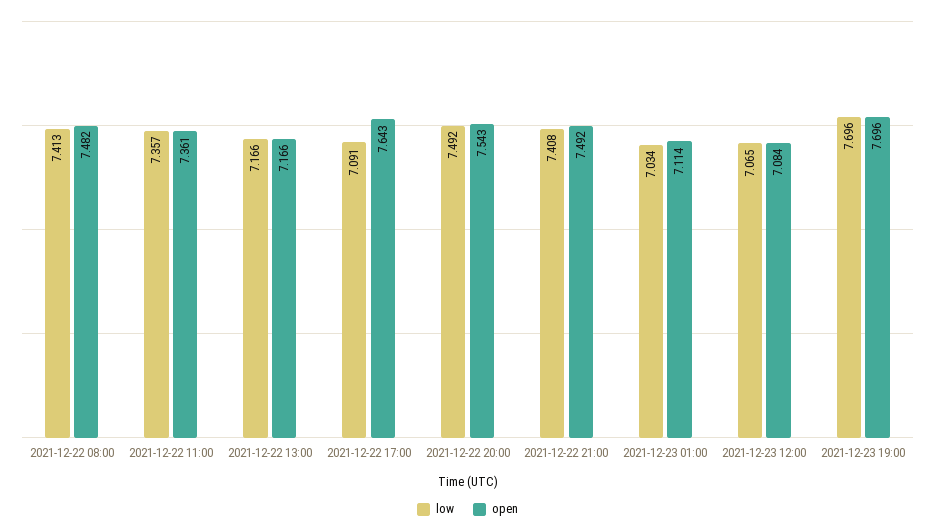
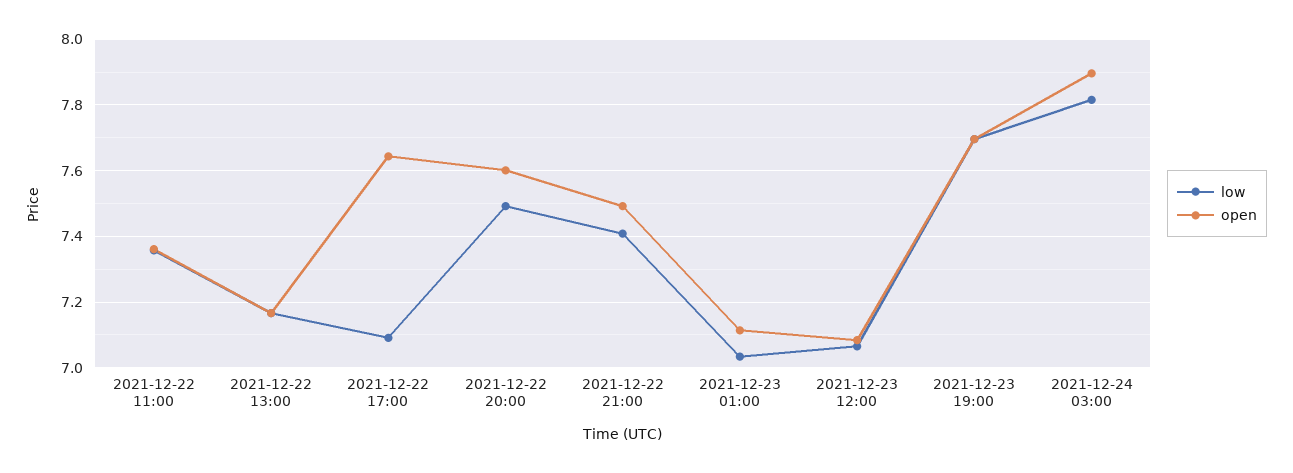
low, 2021-12-22 08:00: 7.413 -> none
open, 2021-12-22 08:00: 7.482 -> none
open, 2021-12-22 20:00: 7.543 -> 7.6
low, 2021-12-24 03:00: none -> 7.82
open, 2021-12-24 03:00: none -> 7.9

